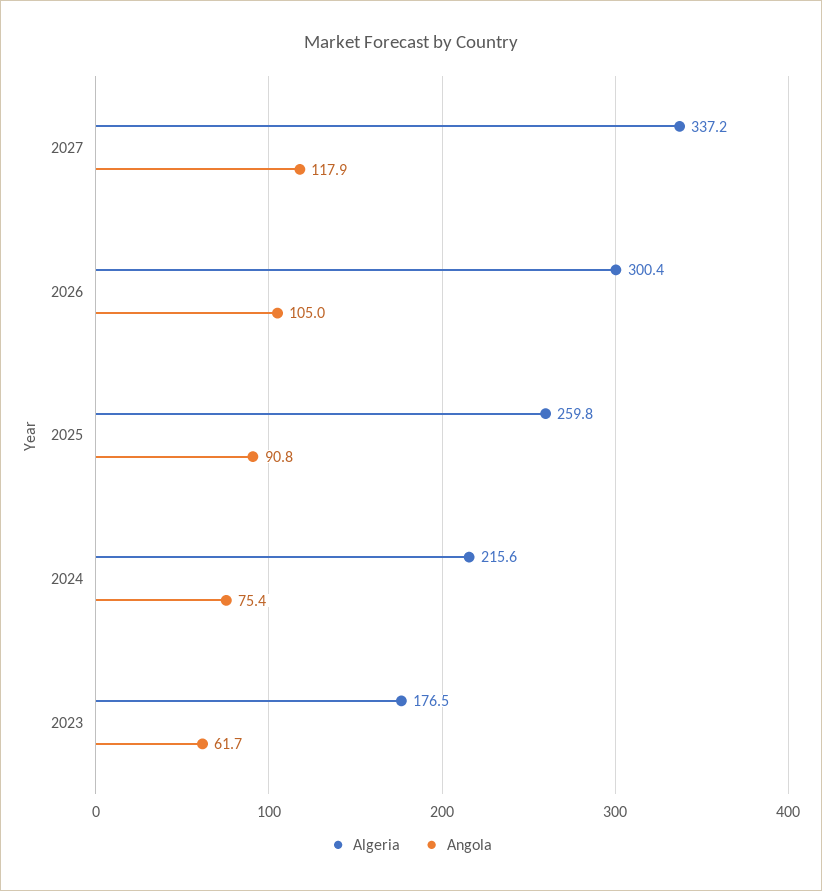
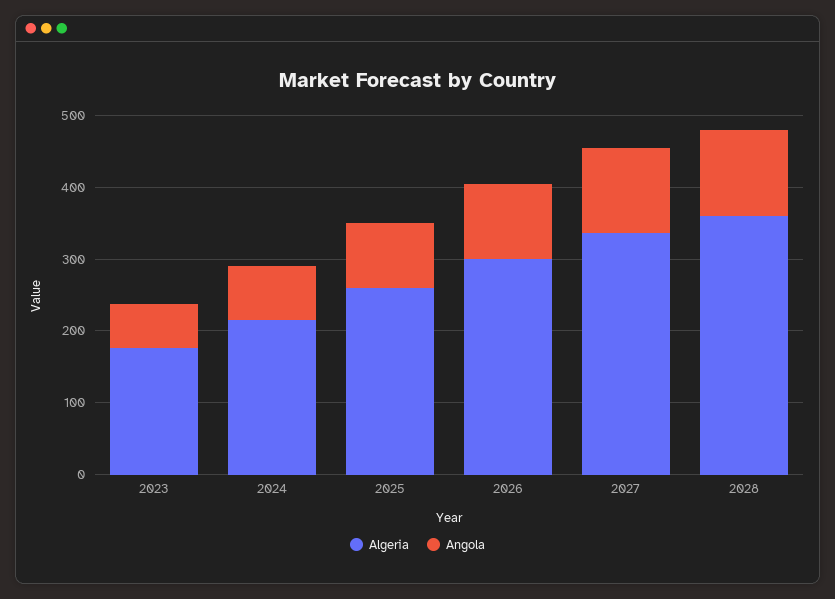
Algeria, 2028: none -> 360
Angola, 2028: none -> 120

